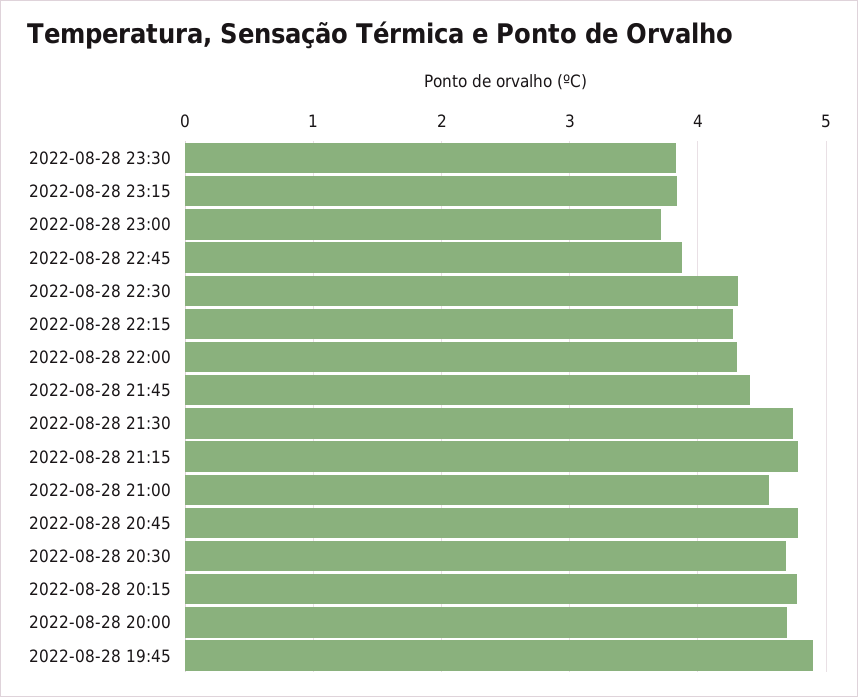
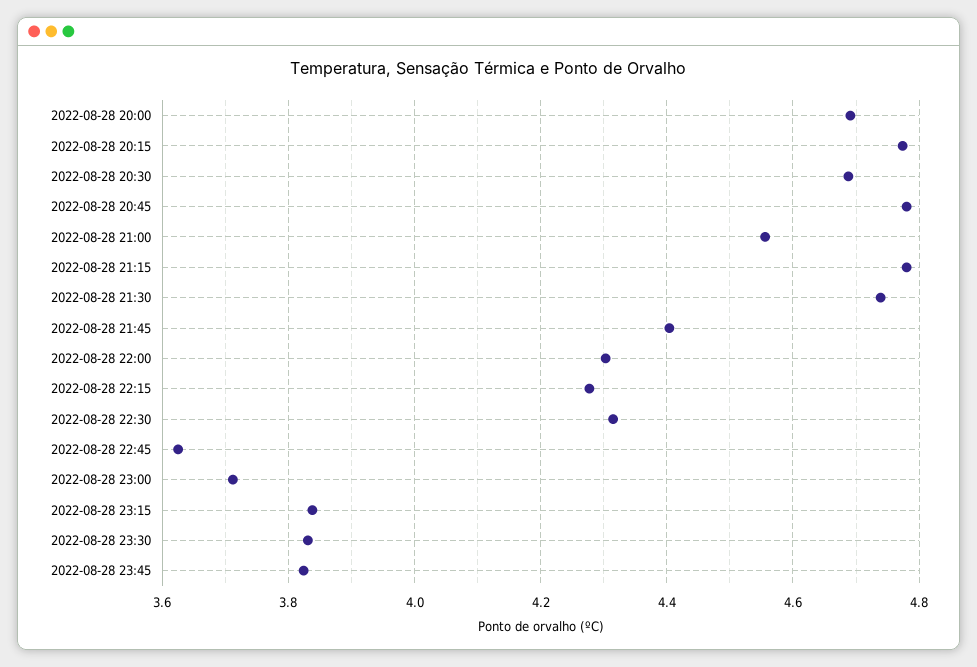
2022-08-28 22:45: 3.9 -> 3.62
2022-08-28 19:45: 4.9 -> none
2022-08-28 23:45: none -> 3.82

